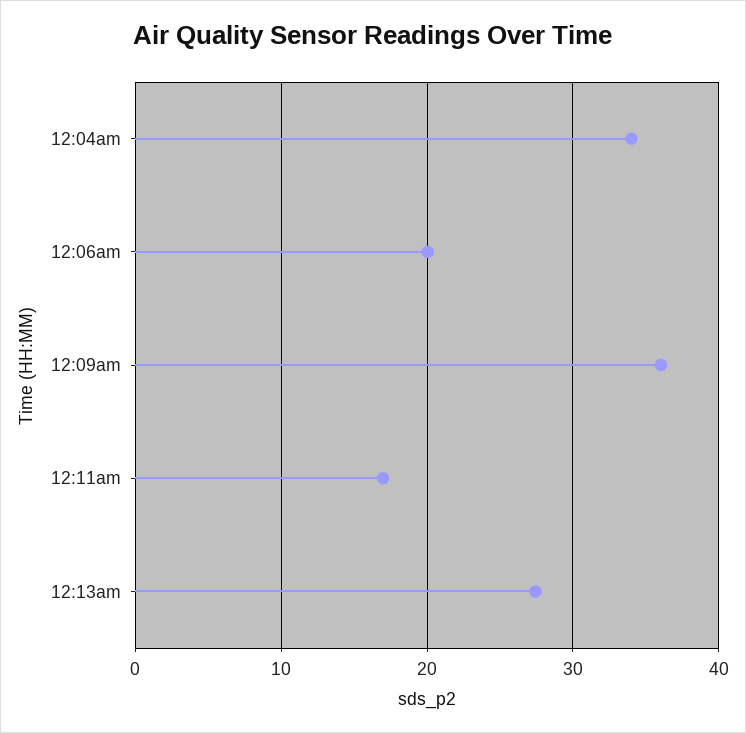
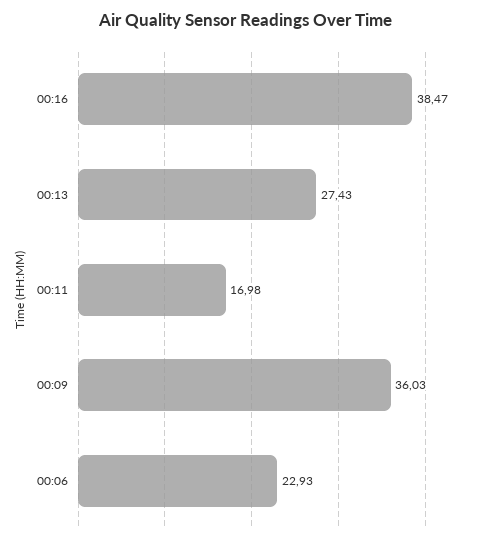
12:04am: 34 -> none
12:06am: 20 -> 22.93
00:16: none -> 38.47

